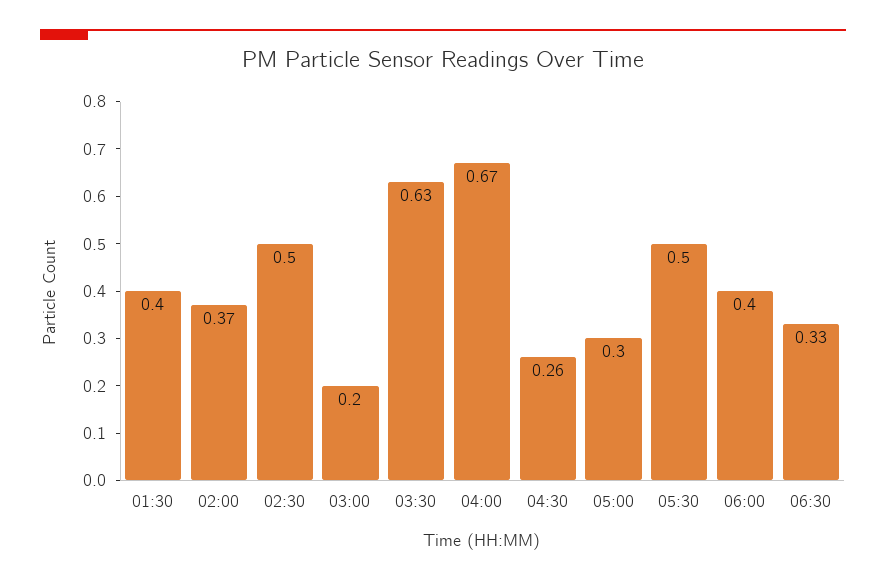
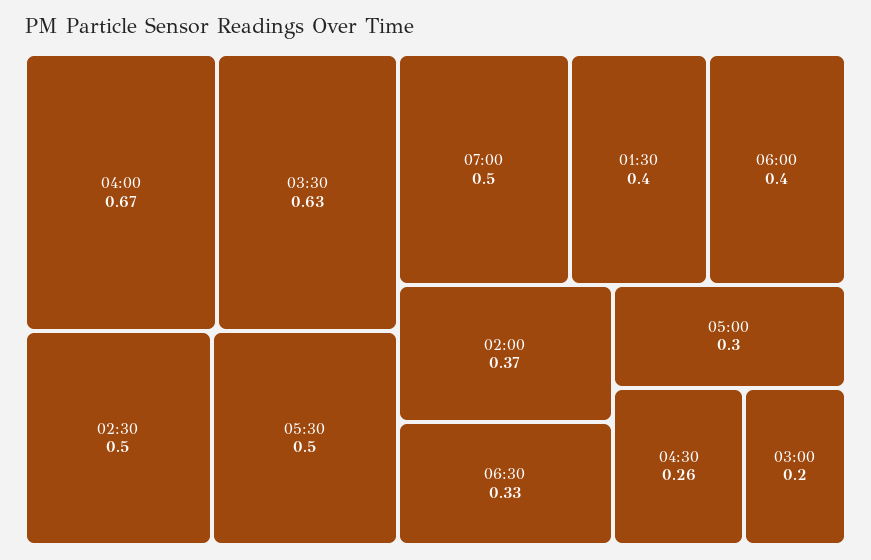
07:00: none -> 0.5

